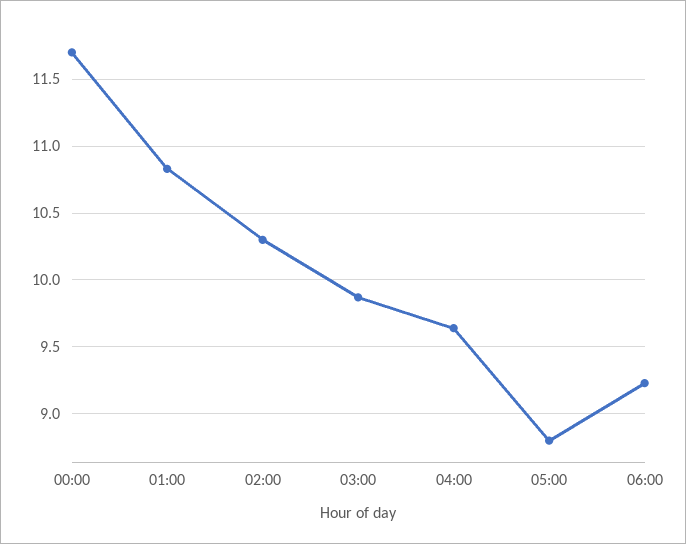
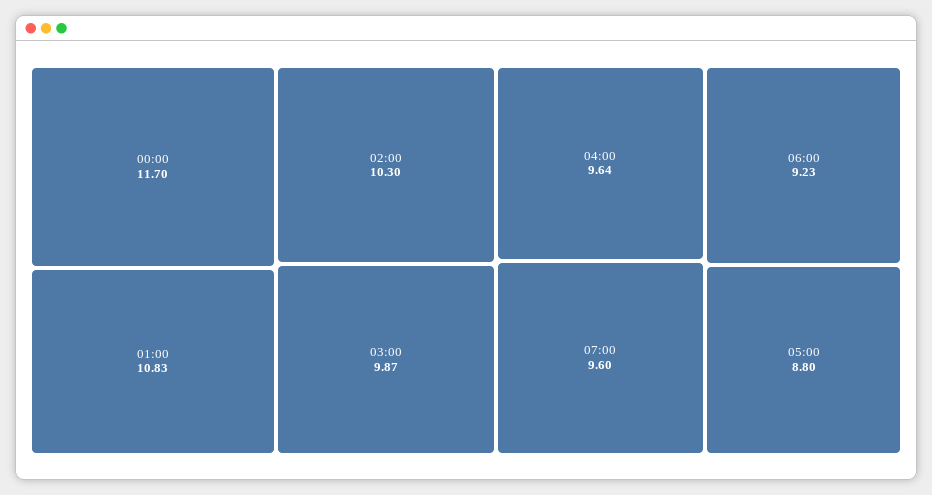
07:00: none -> 9.6

